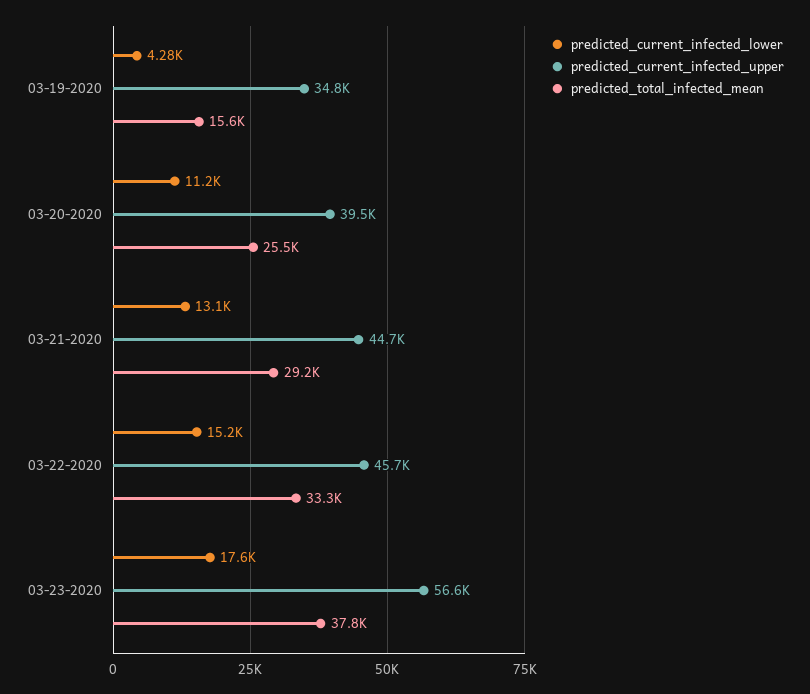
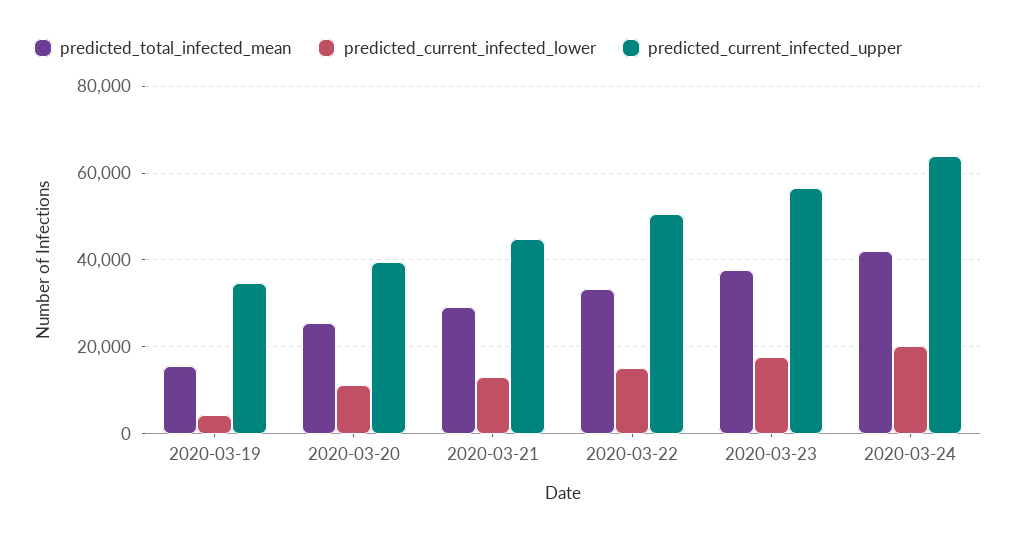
predicted_current_infected_upper, 03-22-2020: 45700 -> 50000
predicted_total_infected_mean, 2020-03-24: none -> 42000
predicted_current_infected_lower, 2020-03-24: none -> 20000
predicted_current_infected_upper, 2020-03-24: none -> 64000

